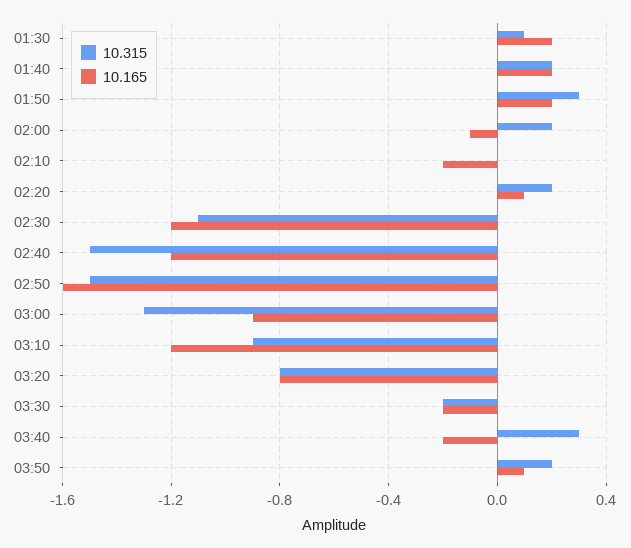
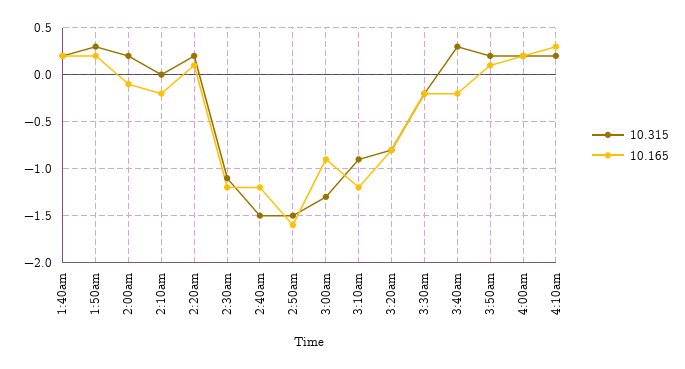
10.315, 01:30: 0.1 -> none
10.165, 01:30: 0.2 -> none
10.315, 4:00am: none -> 0.2
10.165, 4:00am: none -> 0.2
10.315, 4:10am: none -> 0.2
10.165, 4:10am: none -> 0.3

